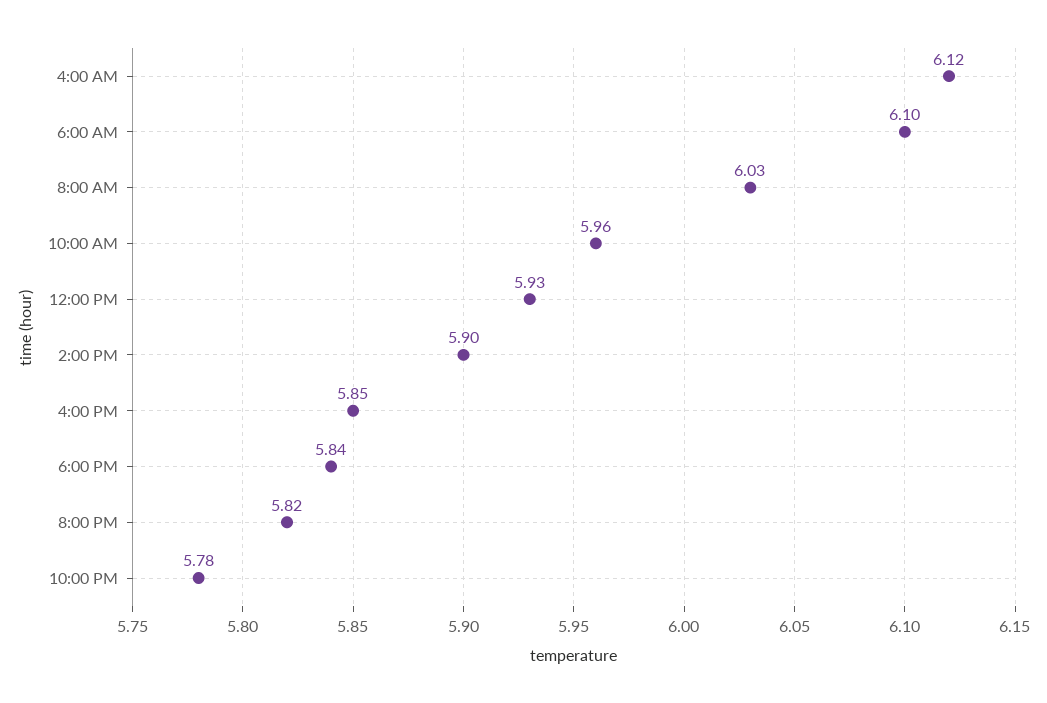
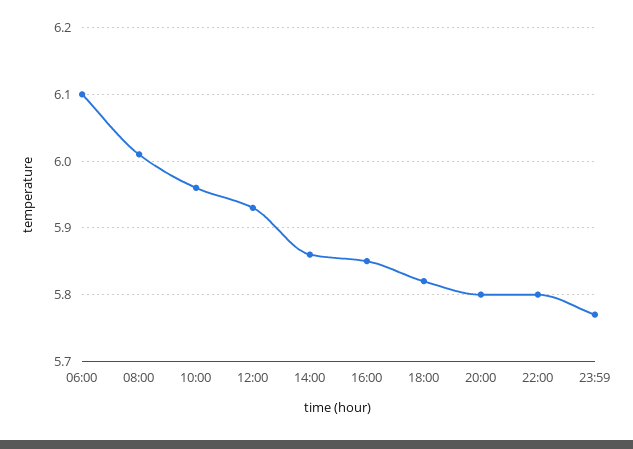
4:00 AM: 6.12 -> none
8:00 AM: 6.03 -> 6.01
2:00 PM: 5.9 -> 5.86
6:00 PM: 5.84 -> 5.82
8:00 PM: 5.82 -> 5.8
10:00 PM: 5.78 -> 5.8
23:59: none -> 5.77

